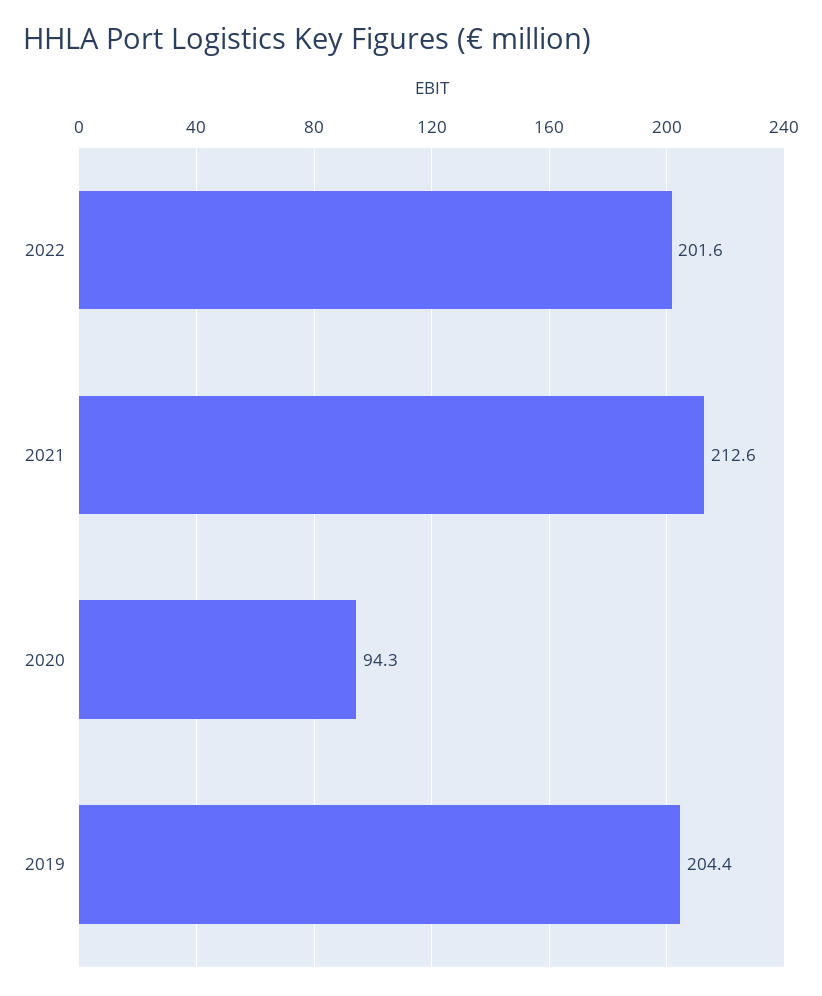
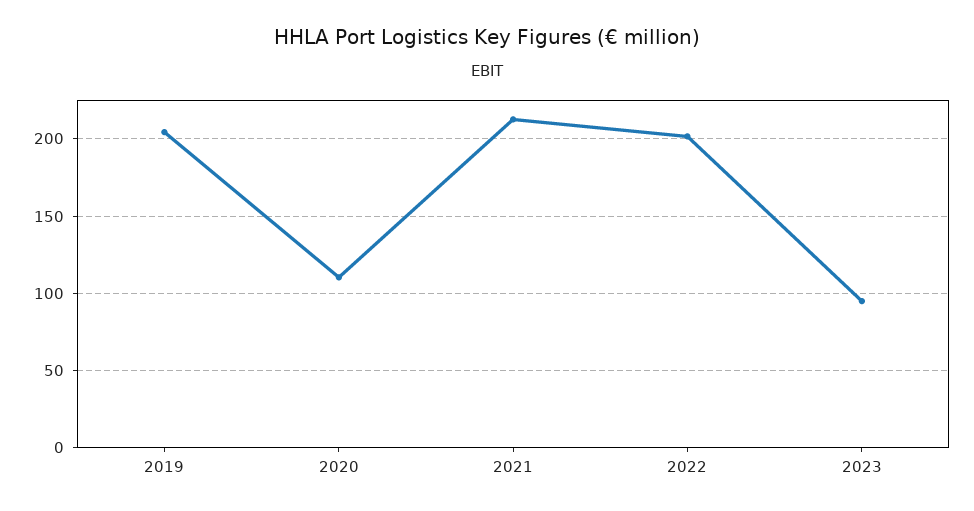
2020: 94.3 -> 110
2023: none -> 95

